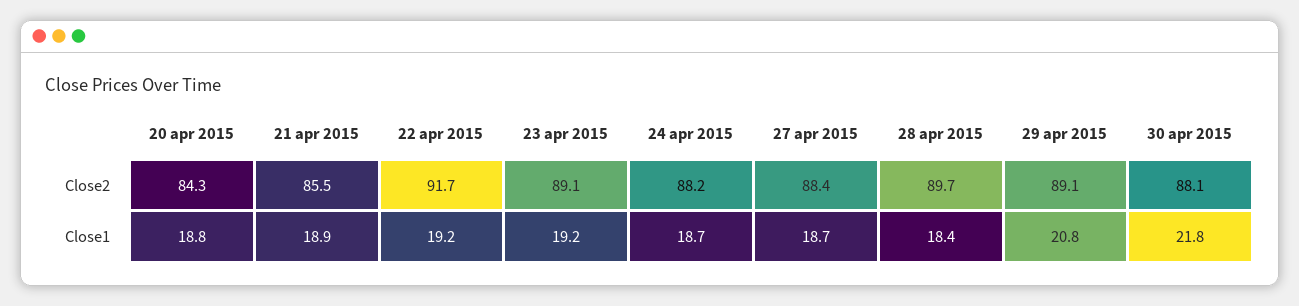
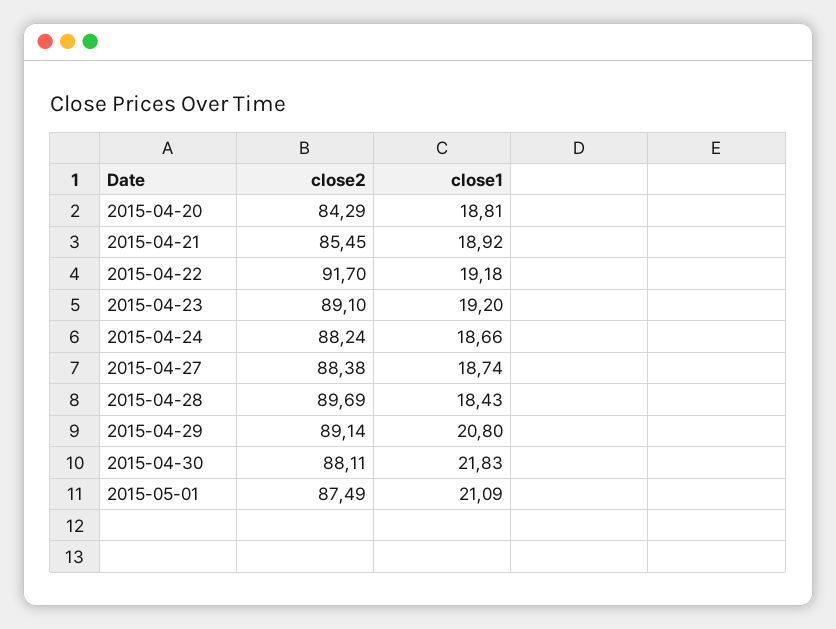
2015-05-01, Close2: none -> 87.49
2015-05-01, Close1: none -> 21.09

